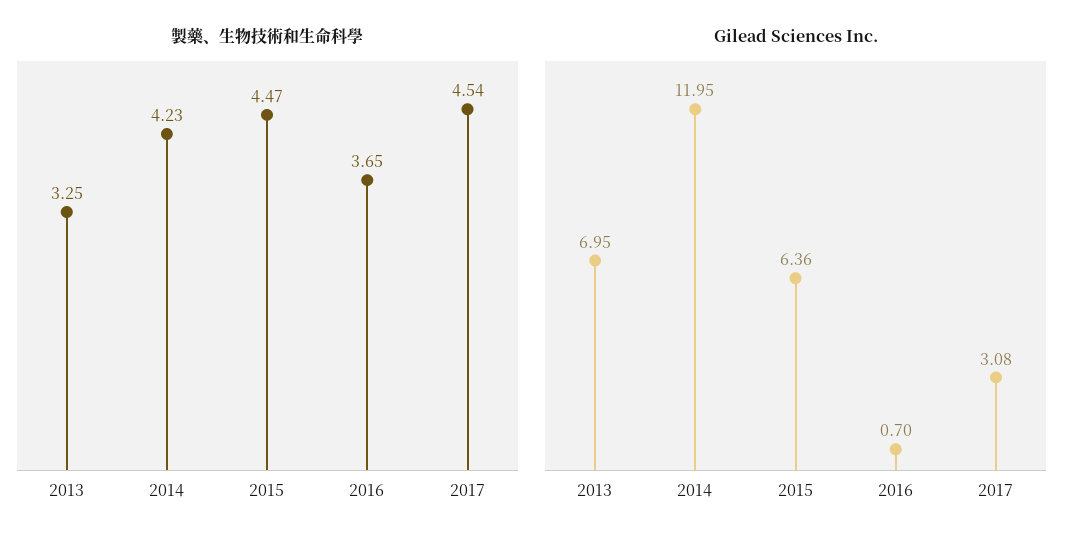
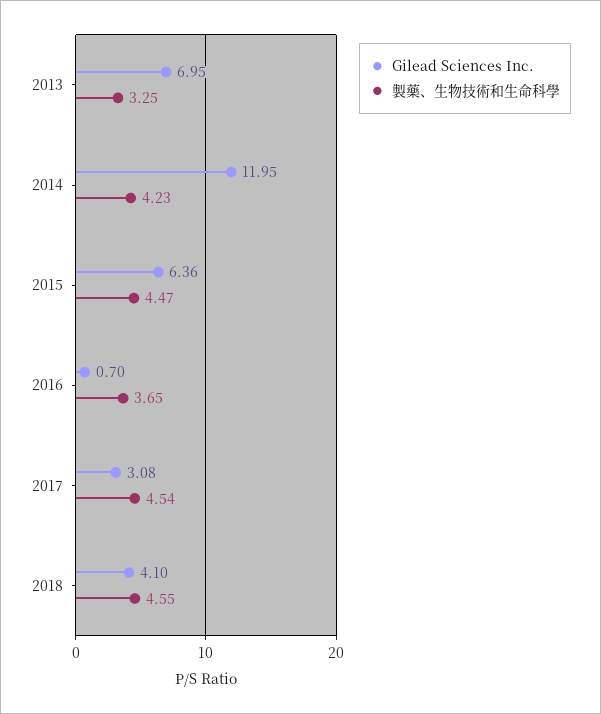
Gilead Sciences Inc., 2018: none -> 4.1
製藥、生物技術和生命科學, 2018: none -> 4.55

